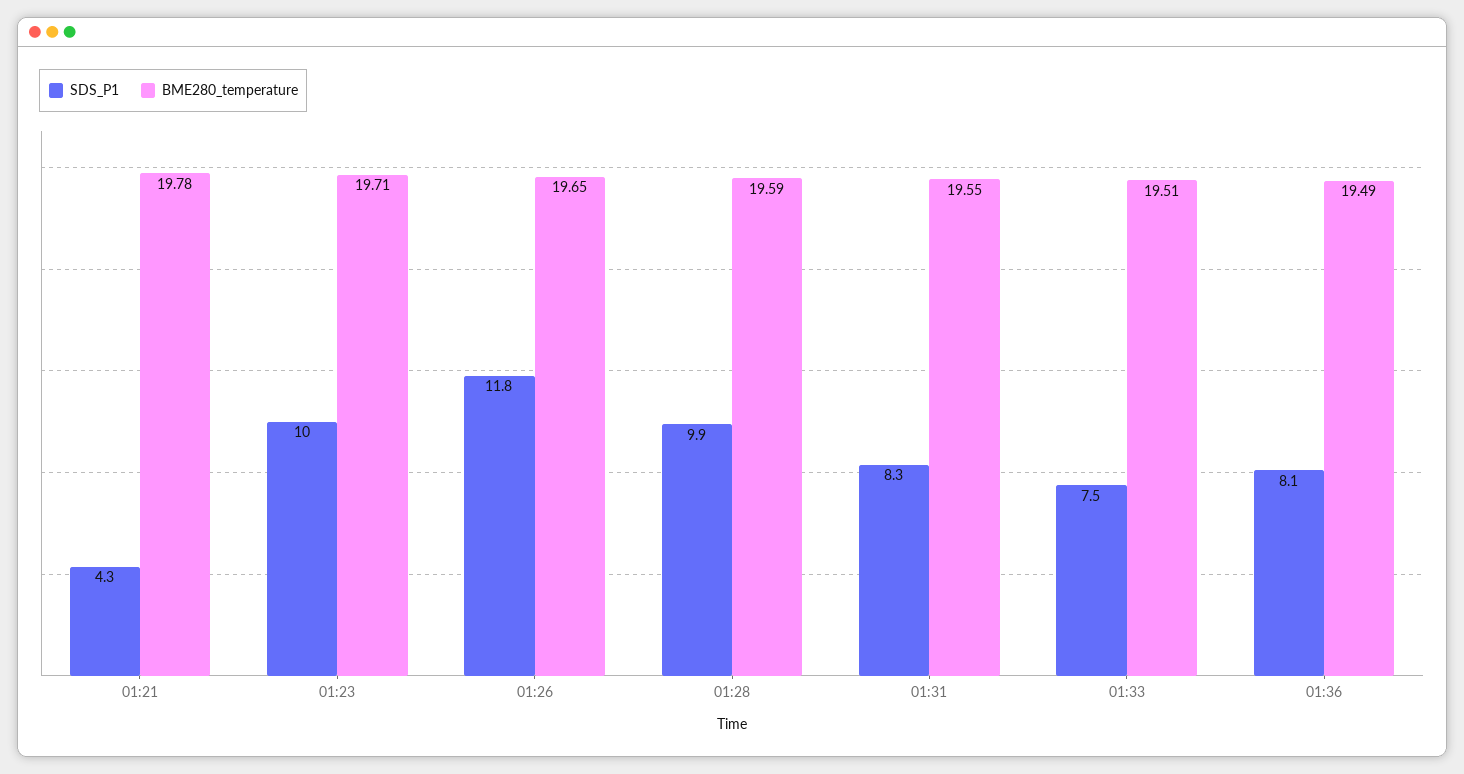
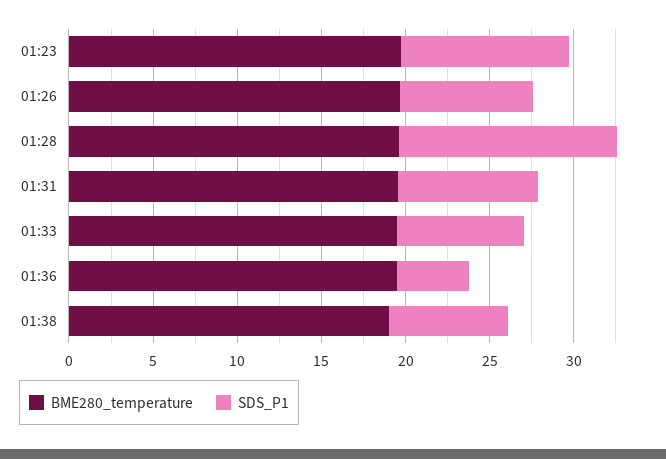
SDS_P1, 01:21: 4.3 -> none
BME280_temperature, 01:21: 19.78 -> none
SDS_P1, 01:26: 11.8 -> 8
SDS_P1, 01:28: 9.9 -> 13
SDS_P1, 01:36: 8.1 -> 4
BME280_temperature, 01:38: none -> 19
SDS_P1, 01:38: none -> 7

